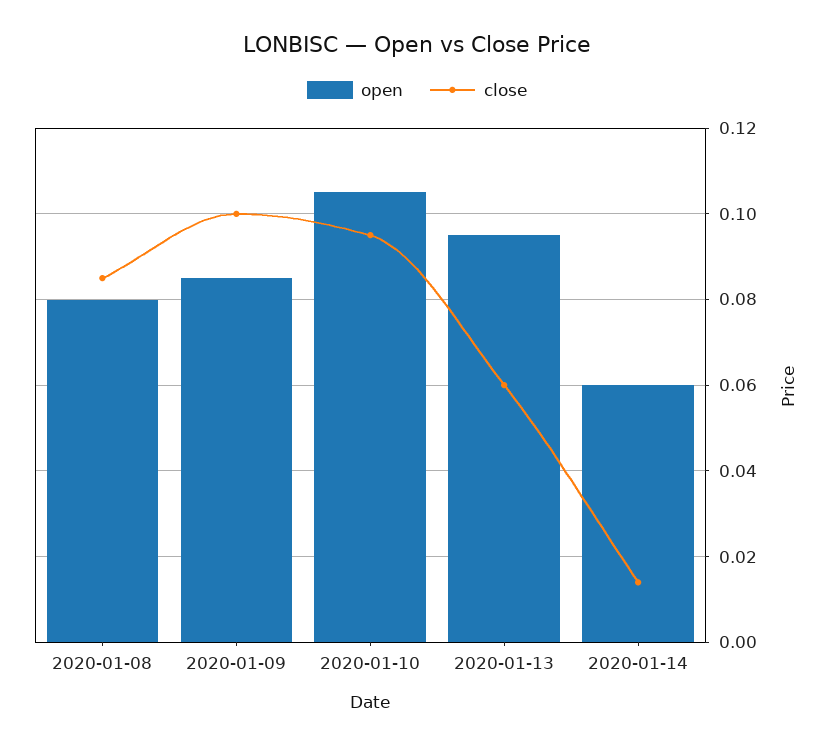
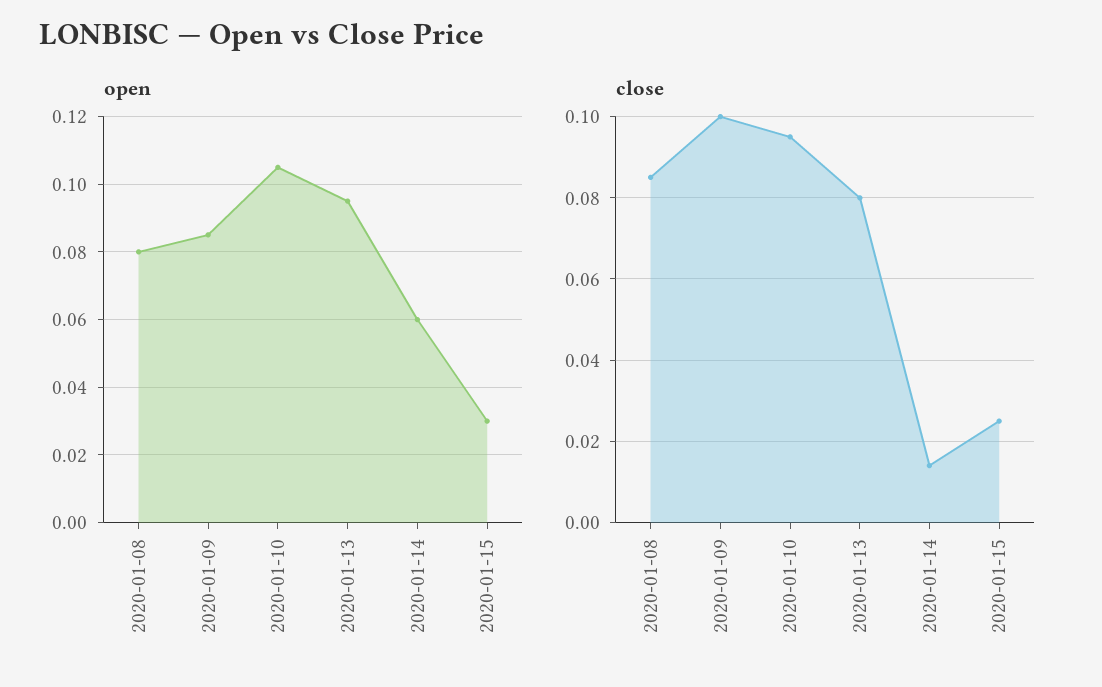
close, 2020-01-13: 0.06 -> 0.08
open, 2020-01-15: none -> 0.03
close, 2020-01-15: none -> 0.025

